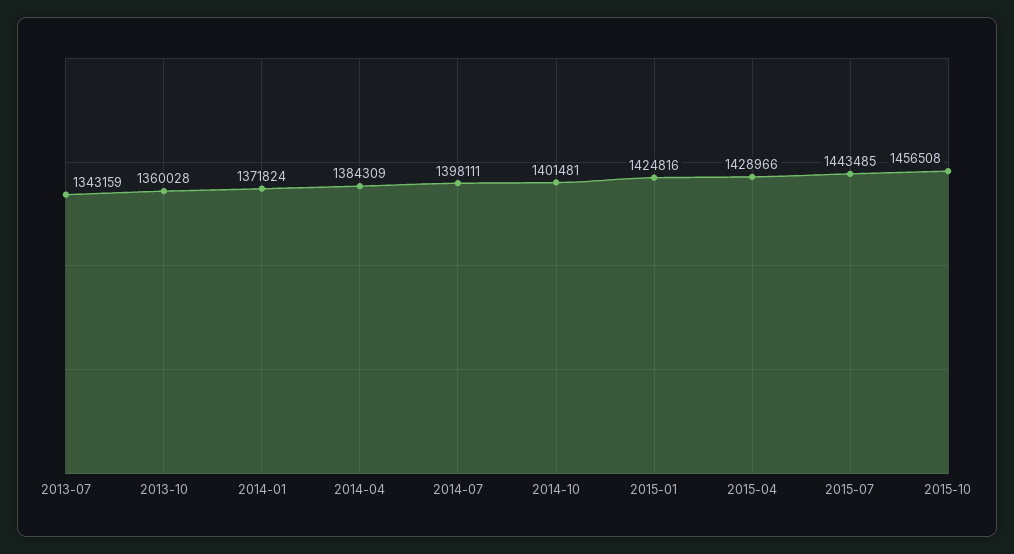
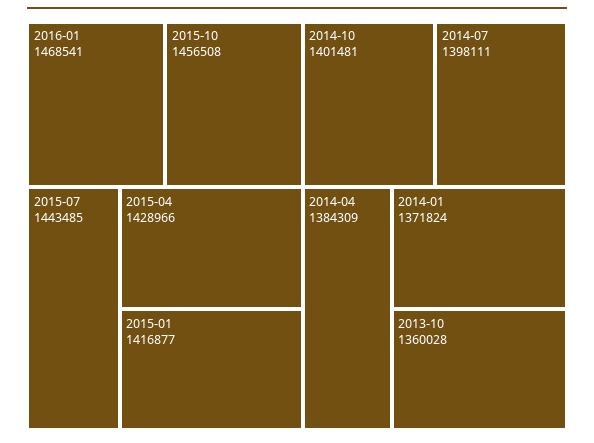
2013-07: 1343159 -> none
2015-01: 1424816 -> 1416877
2016-01: none -> 1468541

